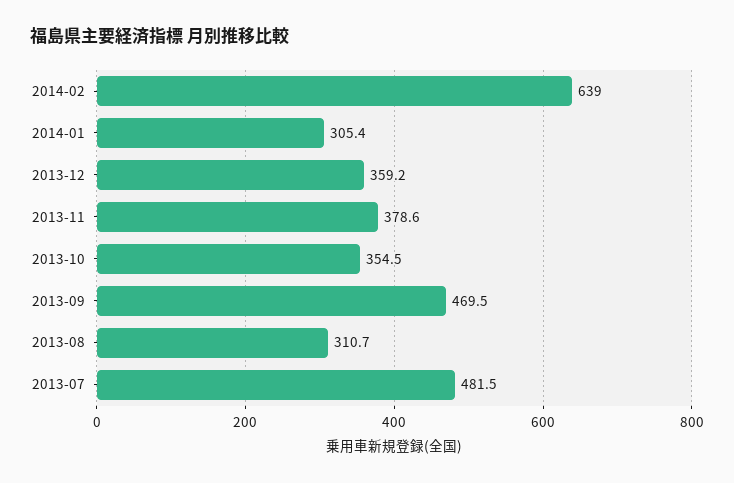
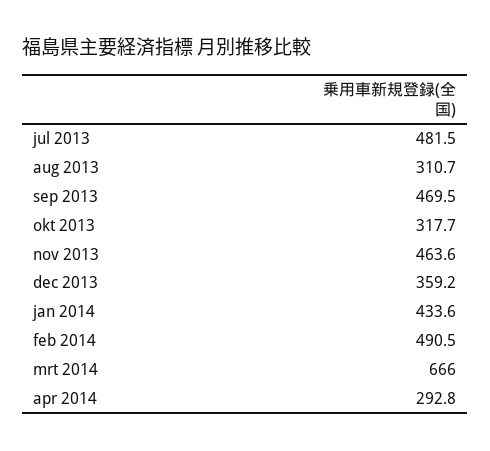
2014-02: 639 -> 490.5
2014-01: 305.4 -> 433.6
2013-11: 378.6 -> 463.6
2013-10: 354.5 -> 317.7
mrt 2014: none -> 666
apr 2014: none -> 292.8

